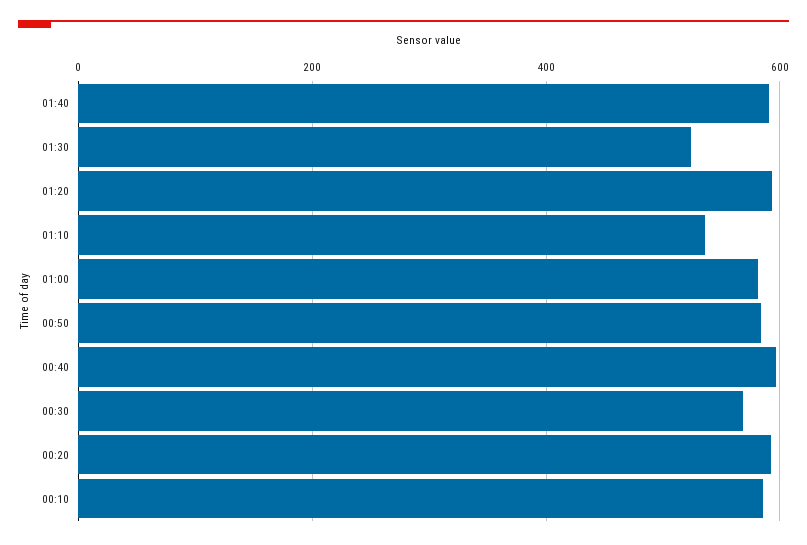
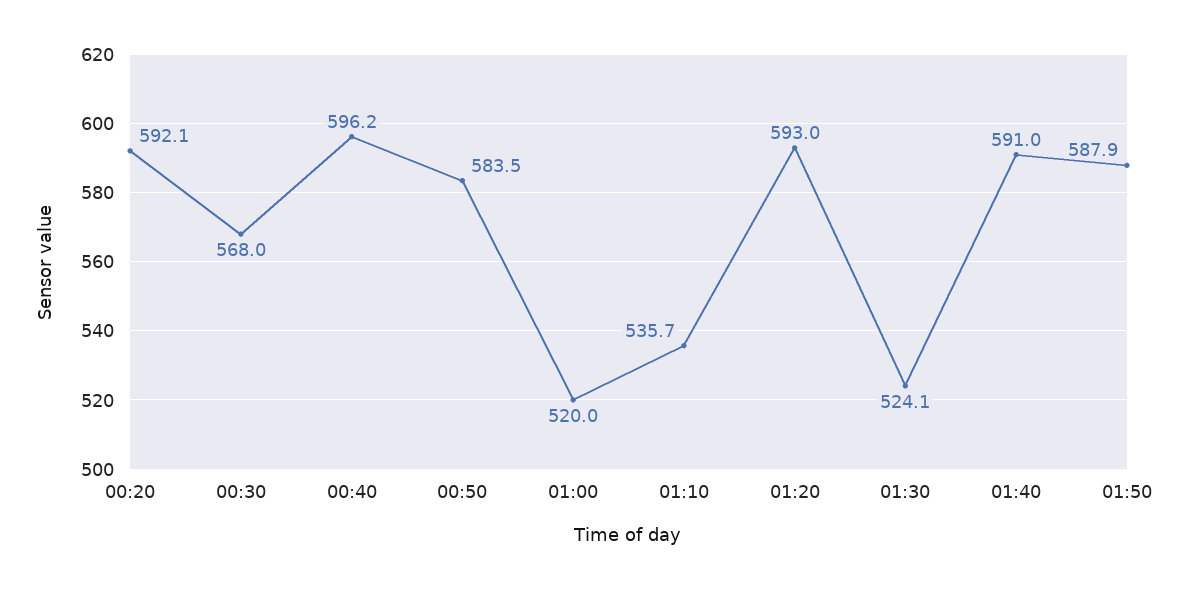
01:00: 580 -> 520
00:10: 580 -> none
01:50: none -> 587.9

